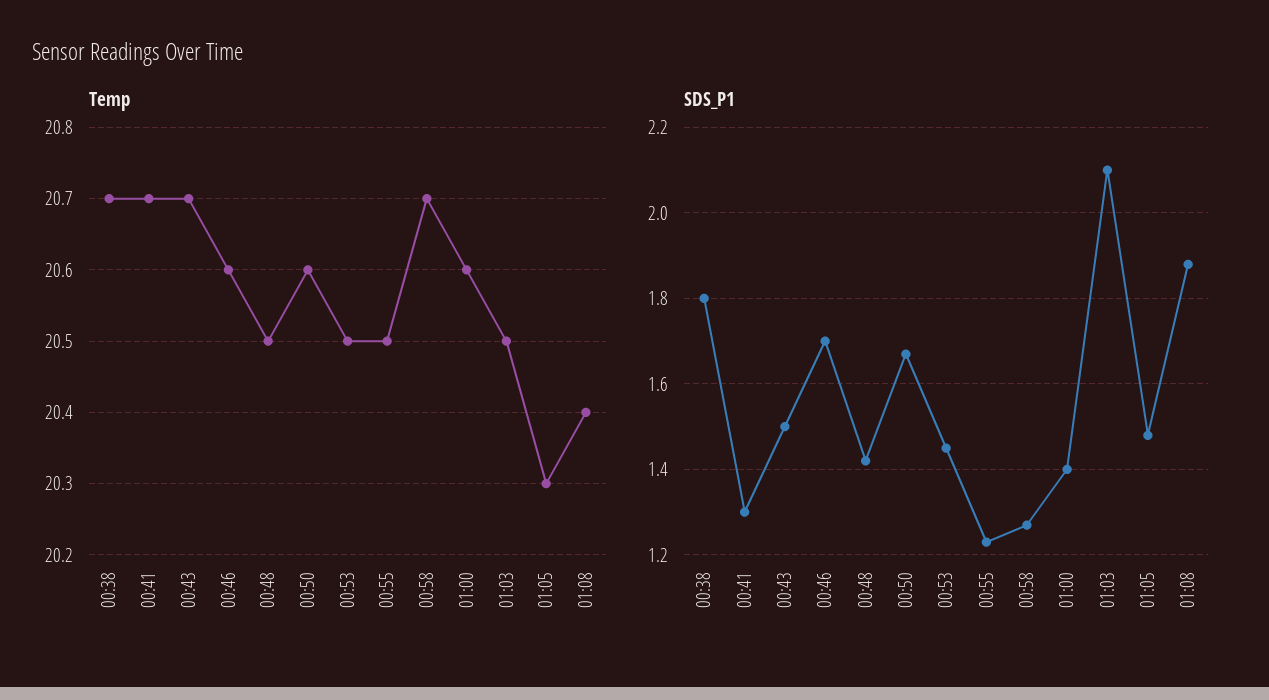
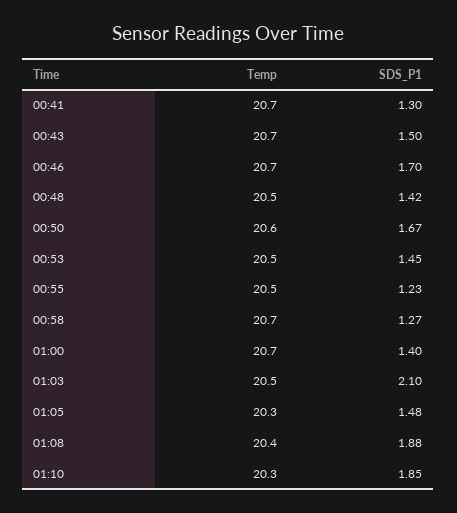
Temp, 00:38: 20.7 -> none
Temp, 00:46: 20.6 -> 20.7
Temp, 01:00: 20.6 -> 20.7
SDS_P1, 00:38: 1.8 -> none
Temp, 01:10: none -> 20.3
SDS_P1, 01:10: none -> 1.85

